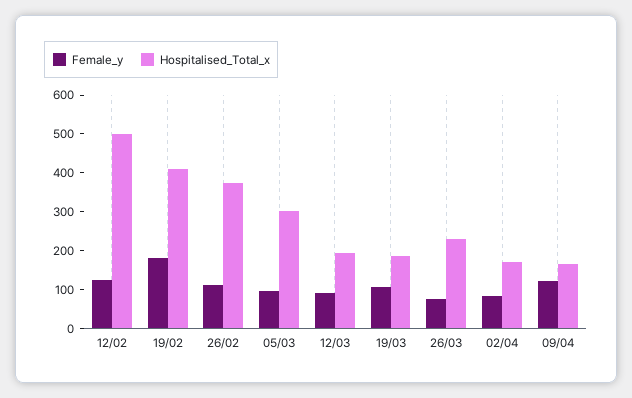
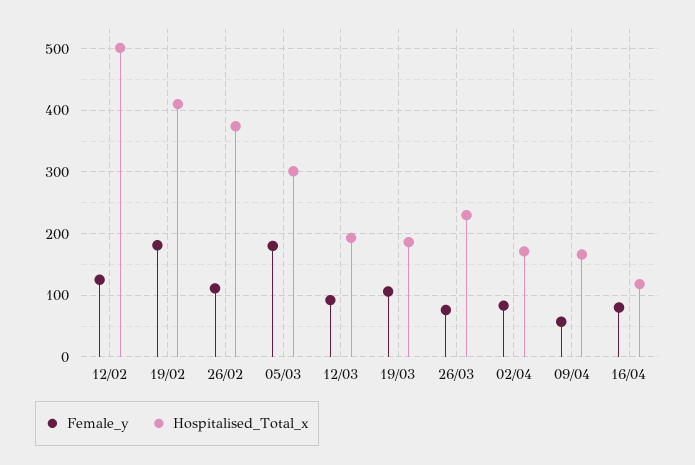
Female_y, 05/03: 100 -> 180
Female_y, 09/04: 125 -> 60
Female_y, 16/04: none -> 80
Hospitalised_Total_x, 16/04: none -> 120

